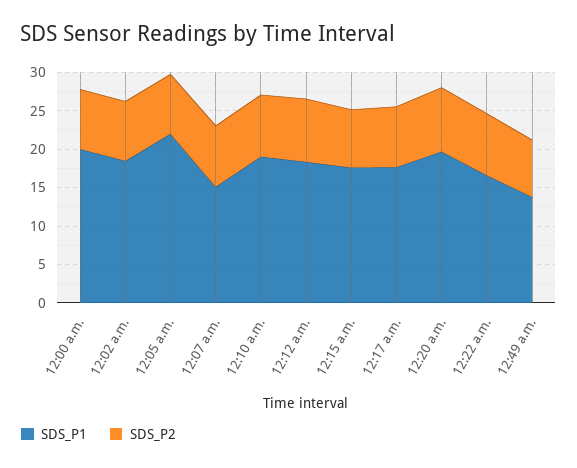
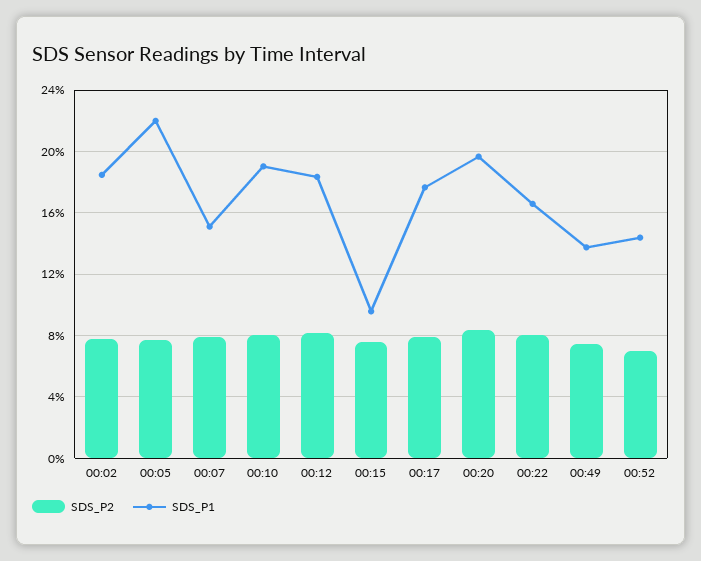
SDS_P1, 12:00 a.m.: 20 -> none
SDS_P2, 12:00 a.m.: 7.5 -> none
SDS_P1, 12:15 a.m.: 17.5 -> 9.5
SDS_P2, 00:52: none -> 7
SDS_P1, 00:52: none -> 14.5

